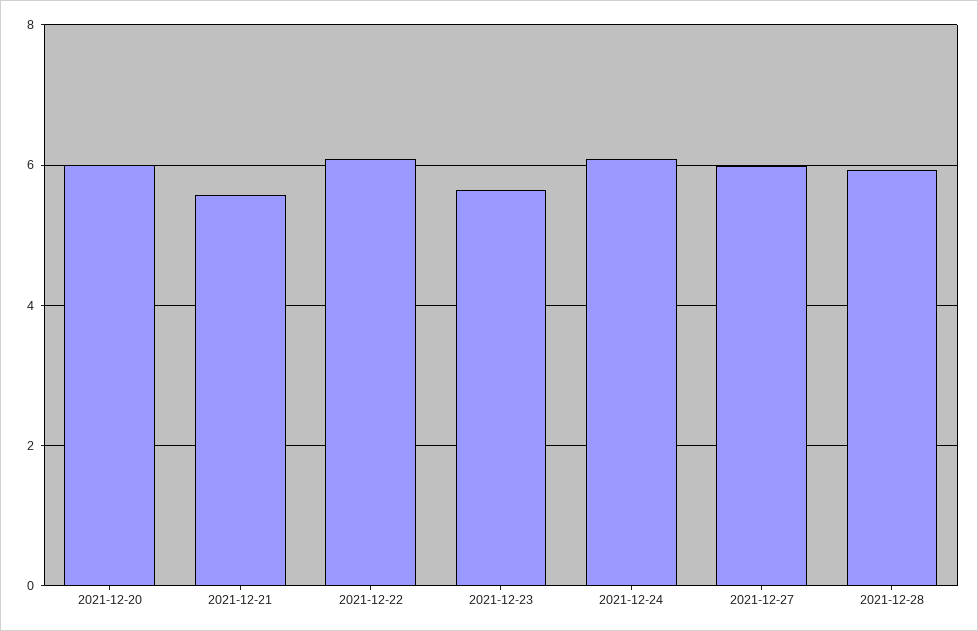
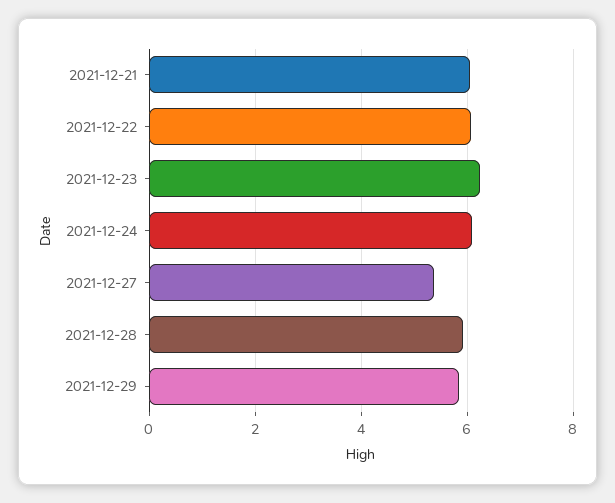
2021-12-20: 6 -> none
2021-12-21: 5.6 -> 6
2021-12-23: 5.6 -> 6.2
2021-12-27: 6 -> 5.4
2021-12-29: none -> 5.8

